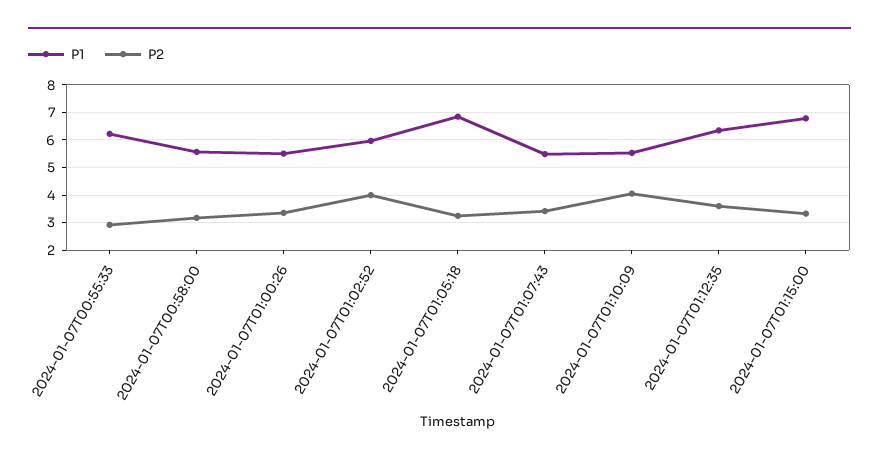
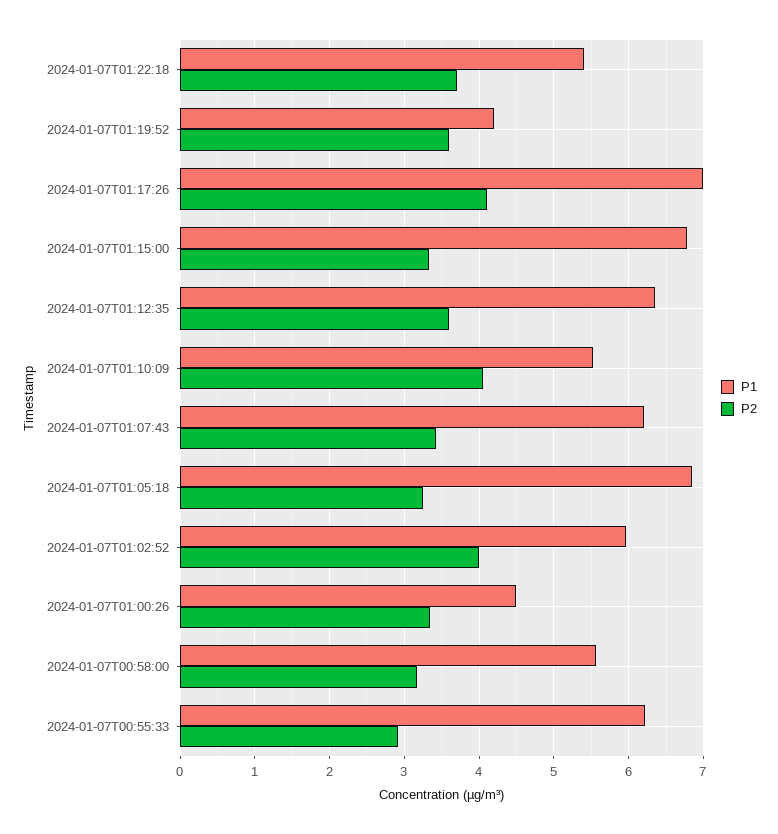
P1, 2024-01-07T01:00:26: 5.5 -> 4.5
P1, 2024-01-07T01:07:43: 5.5 -> 6.2
P1, 2024-01-07T01:22:18: none -> 5.4
P2, 2024-01-07T01:22:18: none -> 3.7
P1, 2024-01-07T01:19:52: none -> 4.2
P2, 2024-01-07T01:19:52: none -> 3.6
P1, 2024-01-07T01:17:26: none -> 7
P2, 2024-01-07T01:17:26: none -> 4.1

